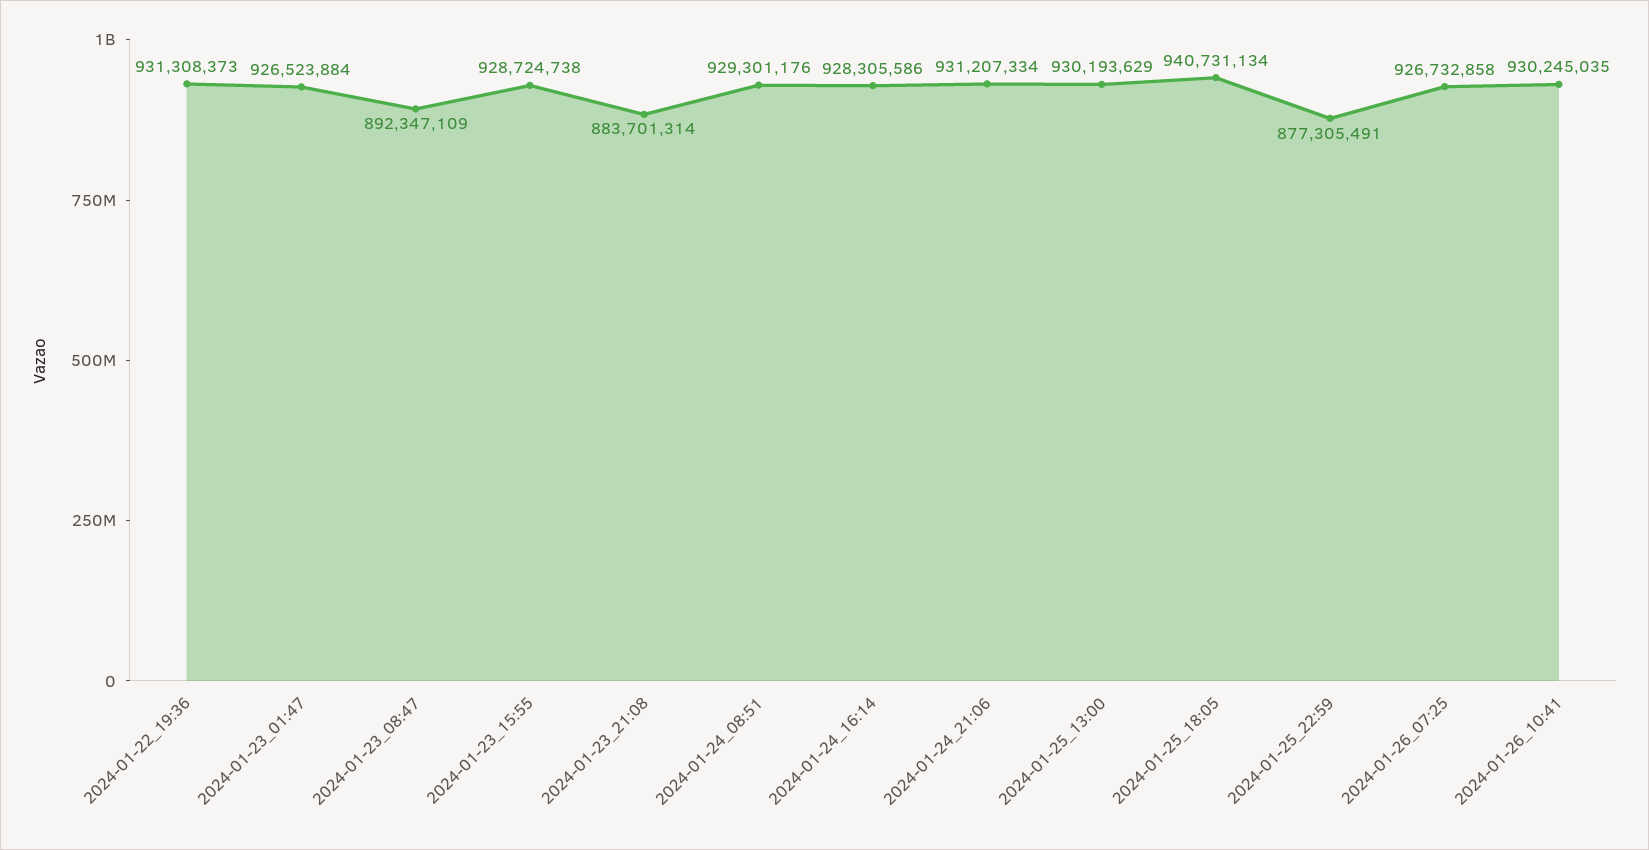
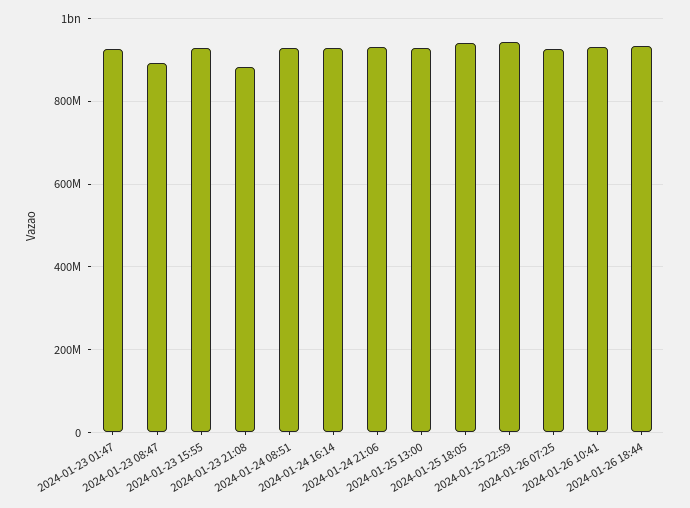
2024-01-22_19:36: 931308373 -> none
2024-01-25_22:59: 877305491 -> 940000000
2024-01-26 18:44: none -> 940000000

